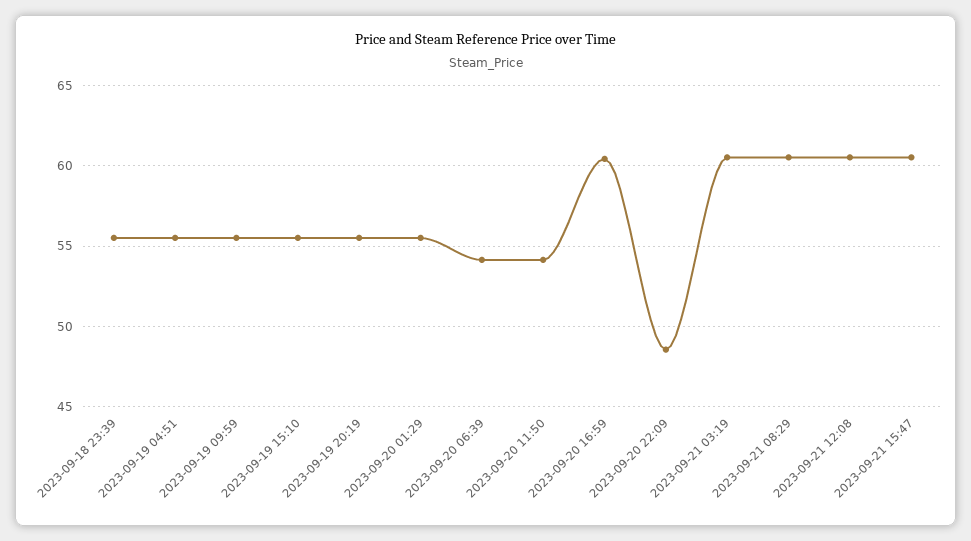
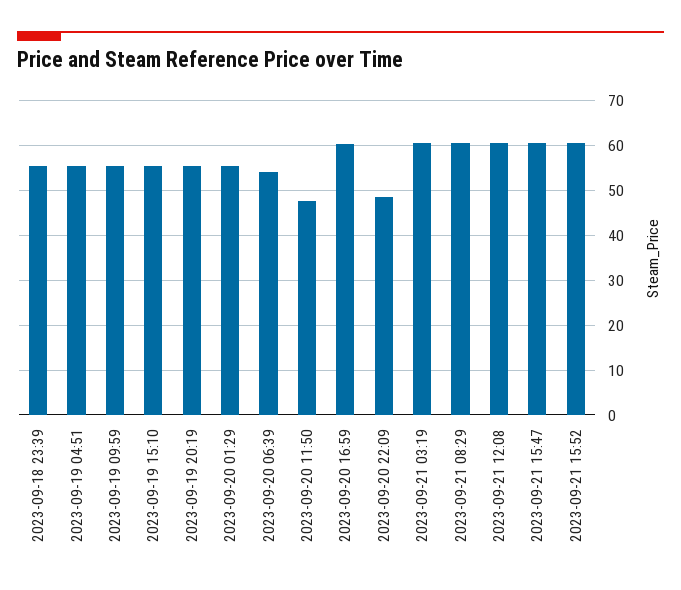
2023-09-20 11:50: 54 -> 48
2023-09-21 15:52: none -> 60

